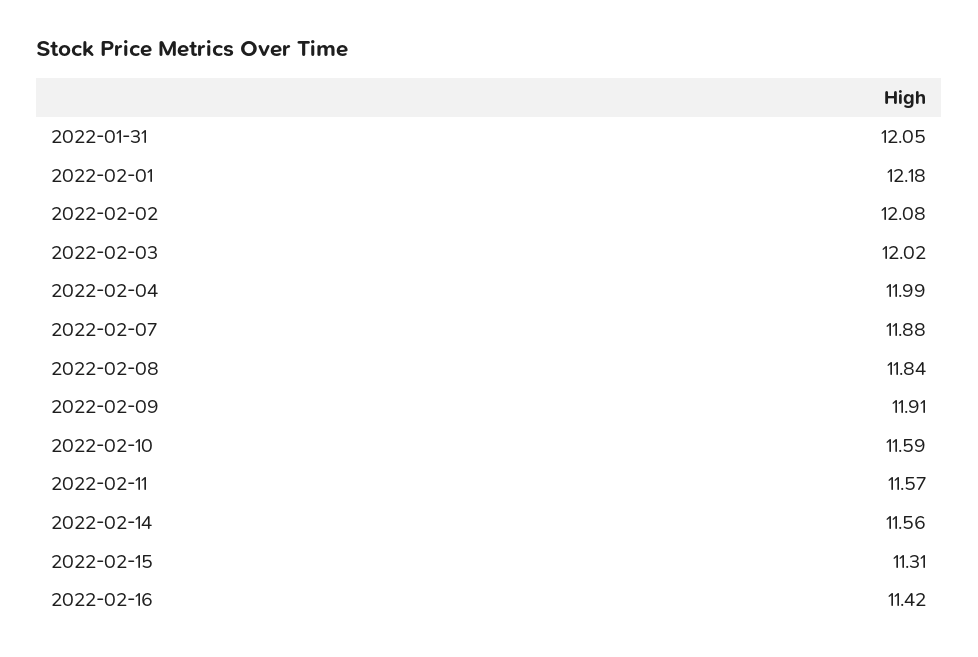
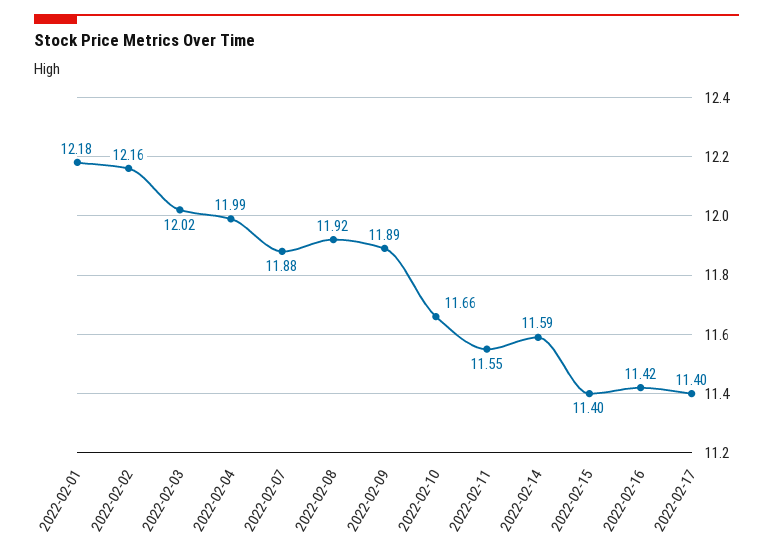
2022-01-31: 12.05 -> none
2022-02-02: 12.08 -> 12.16
2022-02-08: 11.84 -> 11.92
2022-02-09: 11.91 -> 11.89
2022-02-10: 11.59 -> 11.66
2022-02-11: 11.57 -> 11.55
2022-02-14: 11.56 -> 11.59
2022-02-15: 11.31 -> 11.4
2022-02-17: none -> 11.4

